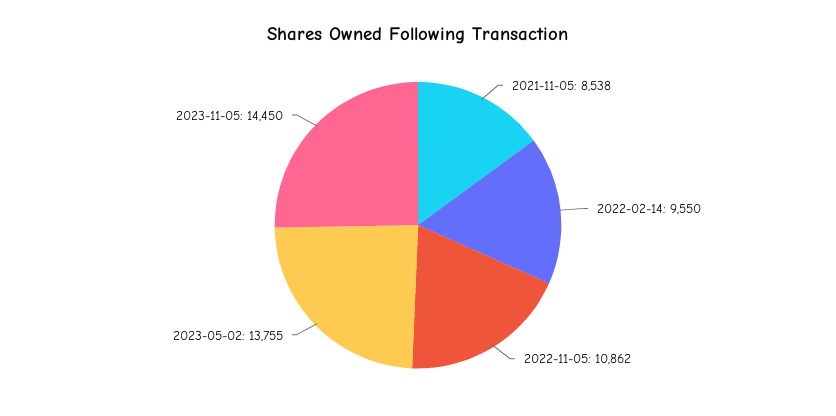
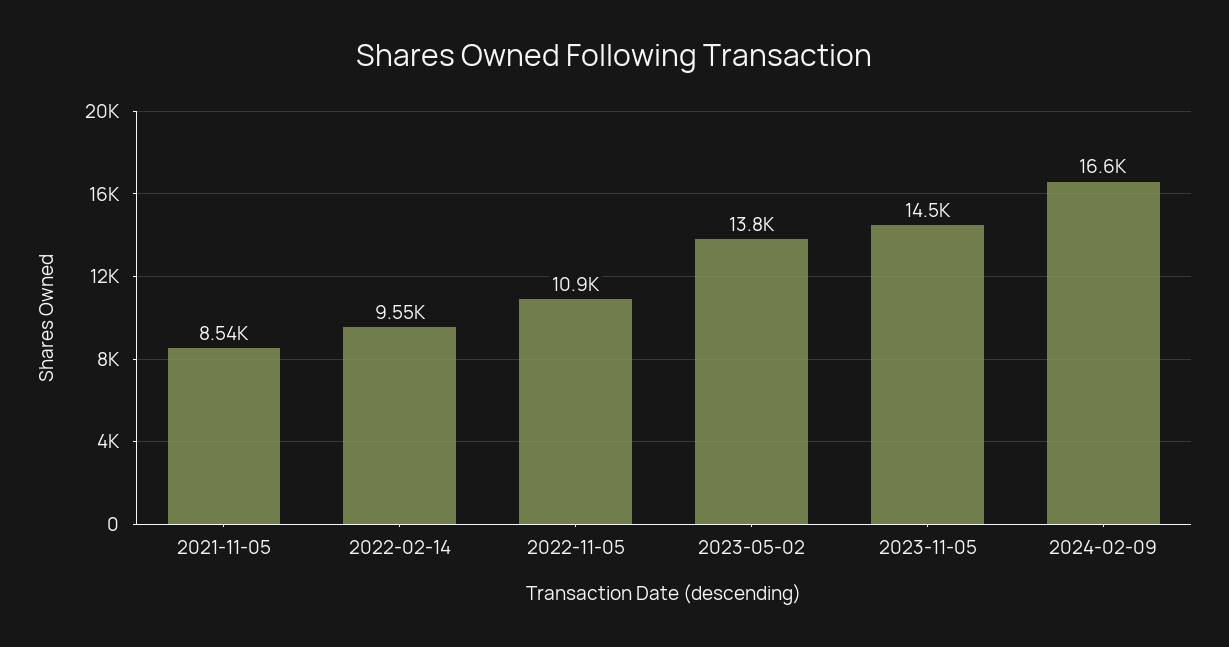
2024-02-09: none -> 16600

